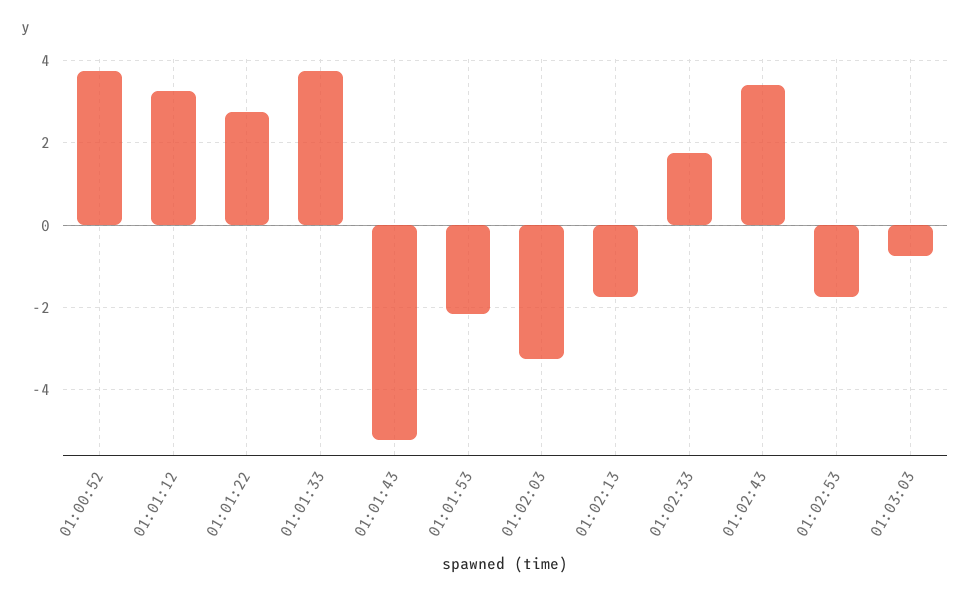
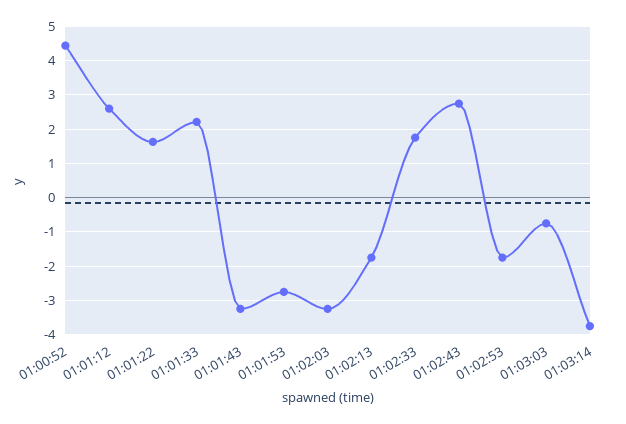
01:00:52: 3.8 -> 4.4
01:01:12: 3.2 -> 2.6
01:01:22: 2.8 -> 1.6
01:01:33: 3.8 -> 2.2
01:01:43: -5.2 -> -3.2
01:01:53: -2.2 -> -2.8
01:02:43: 3.4 -> 2.8
01:03:14: none -> -3.8

